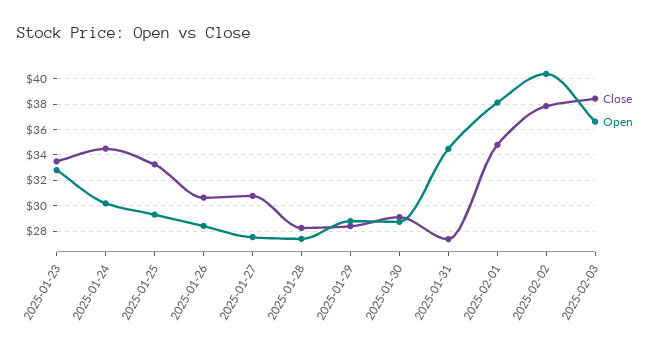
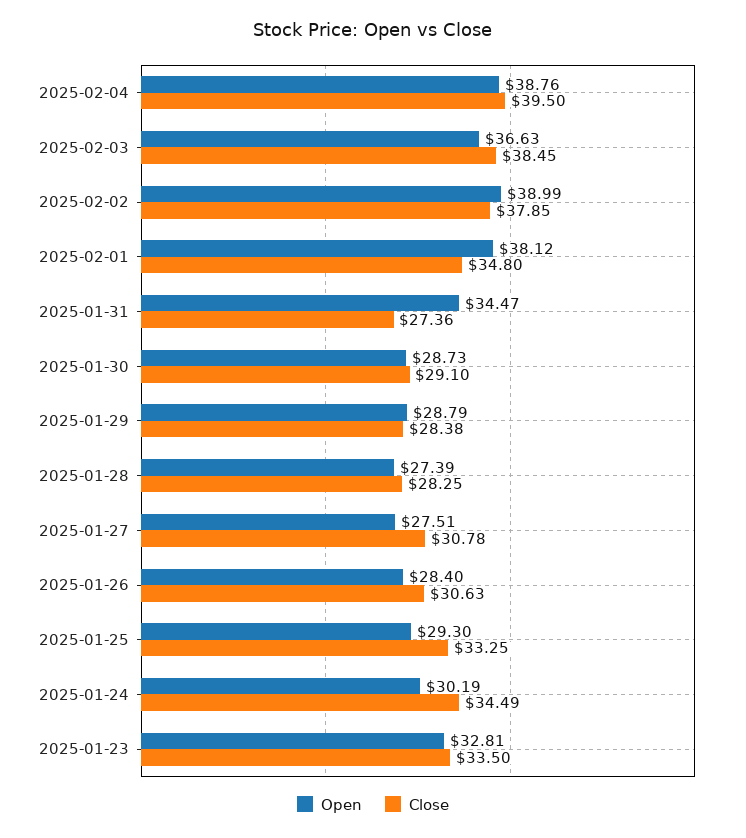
Open, 2025-02-02: 40.5 -> 38.99
Open, 2025-02-04: none -> 38.76
Close, 2025-02-04: none -> 39.5

